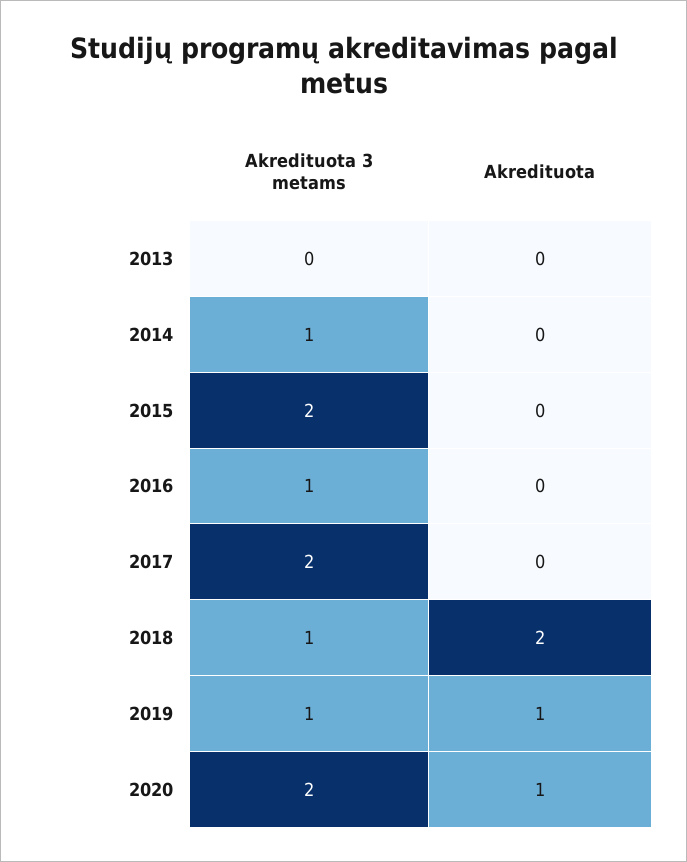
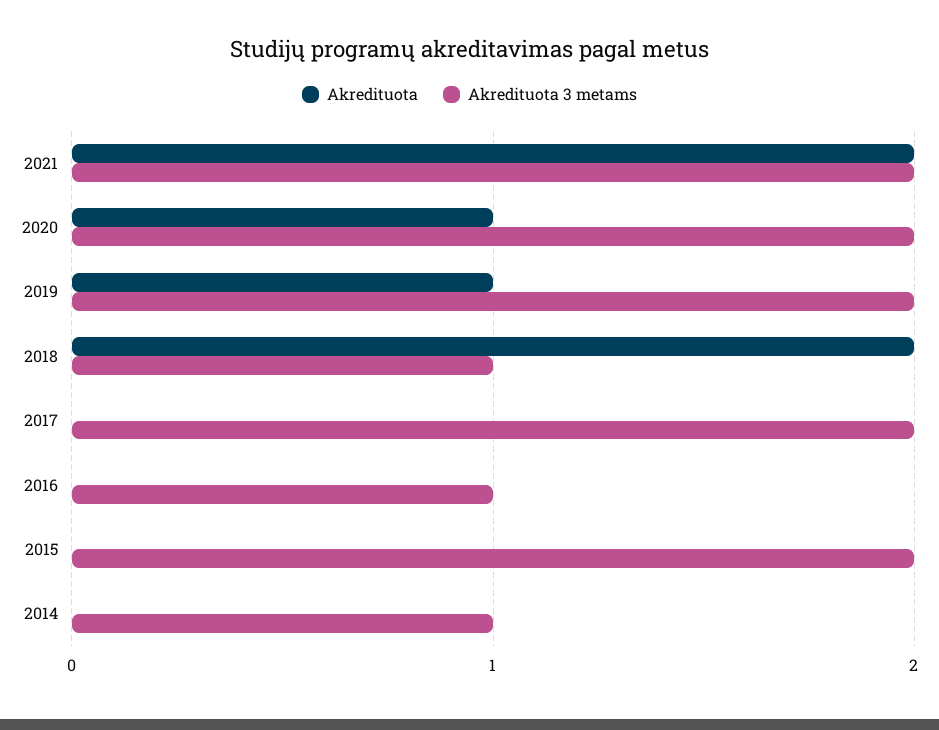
Akredituota 3 metams, 2013: 0 -> none
Akredituota, 2013: 0 -> none
Akredituota 3 metams, 2019: 1 -> 2
Akredituota, 2021: none -> 2
Akredituota 3 metams, 2021: none -> 2

